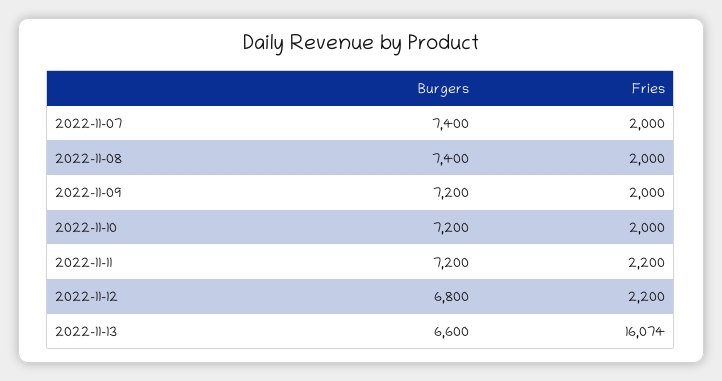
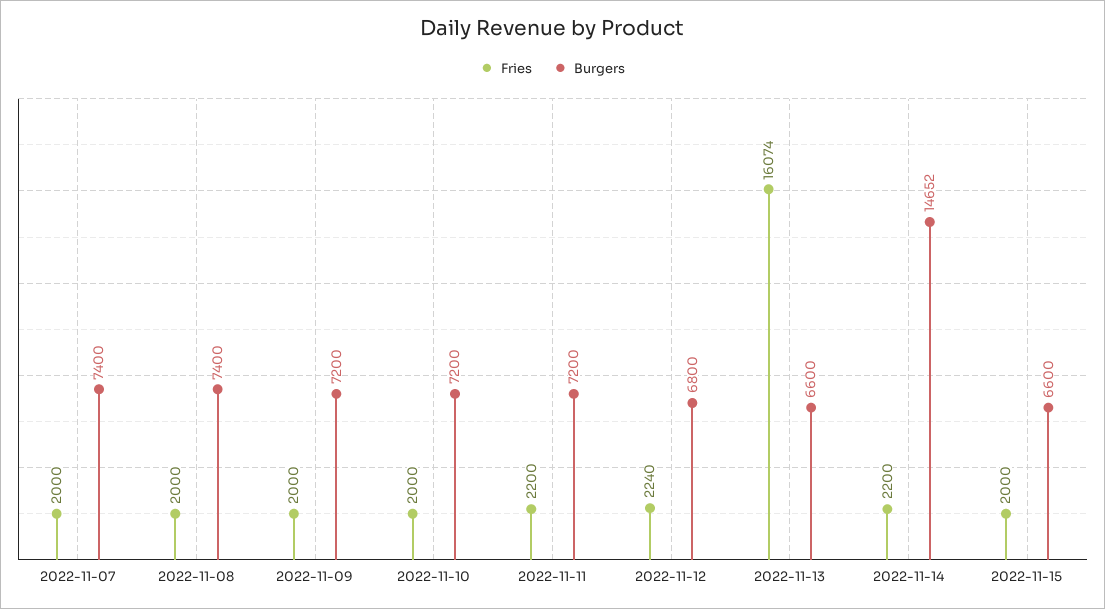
Fries, 2022-11-12: 2200 -> 2240
Fries, 2022-11-14: none -> 2200
Burgers, 2022-11-14: none -> 14652
Fries, 2022-11-15: none -> 2000
Burgers, 2022-11-15: none -> 6600

